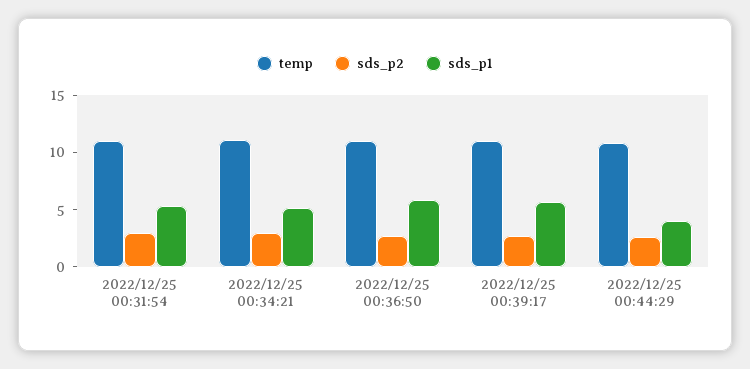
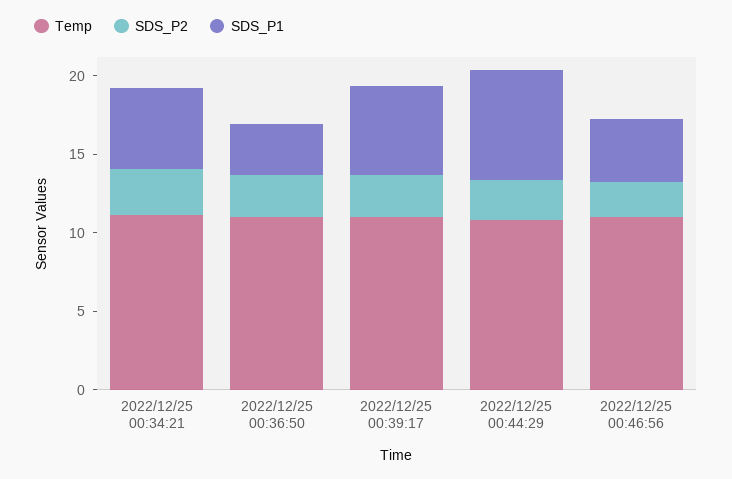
temp, 2022/12/25 00:31:54: 11 -> none
sds_p2, 2022/12/25 00:31:54: 3 -> none
sds_p1, 2022/12/25 00:31:54: 5 -> none
sds_p1, 2022/12/25 00:36:50: 6 -> 3
sds_p1, 2022/12/25 00:44:29: 4 -> 7
temp, 2022/12/25 00:46:56: none -> 11
sds_p2, 2022/12/25 00:46:56: none -> 2
sds_p1, 2022/12/25 00:46:56: none -> 4

